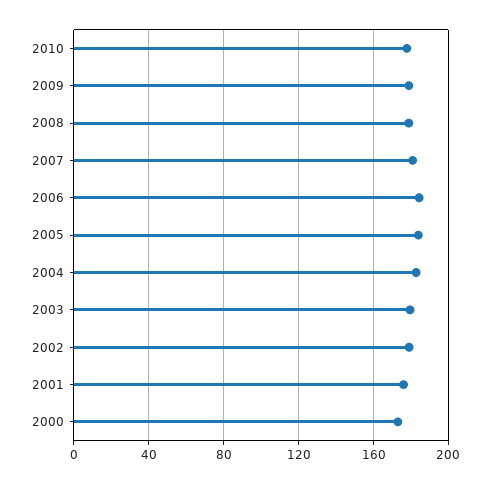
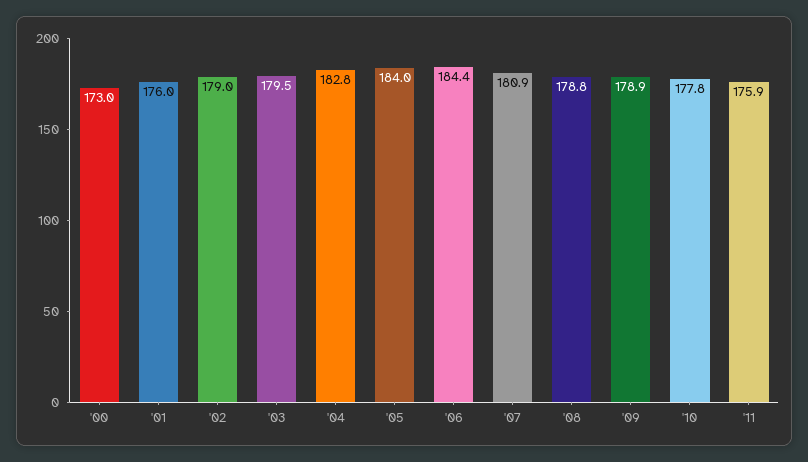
'11: none -> 175.9

